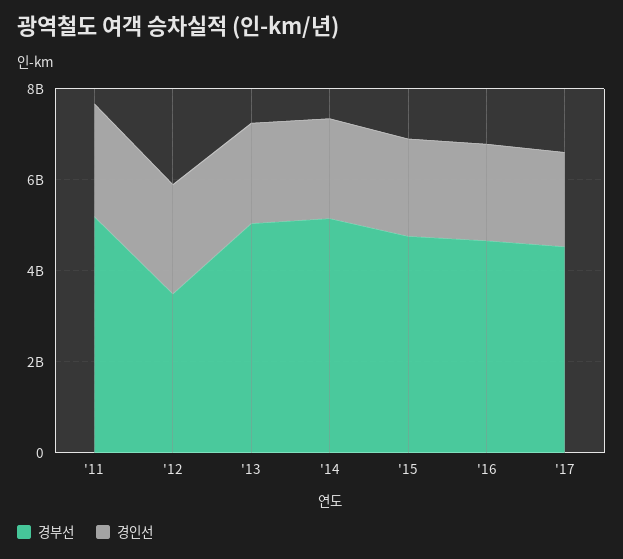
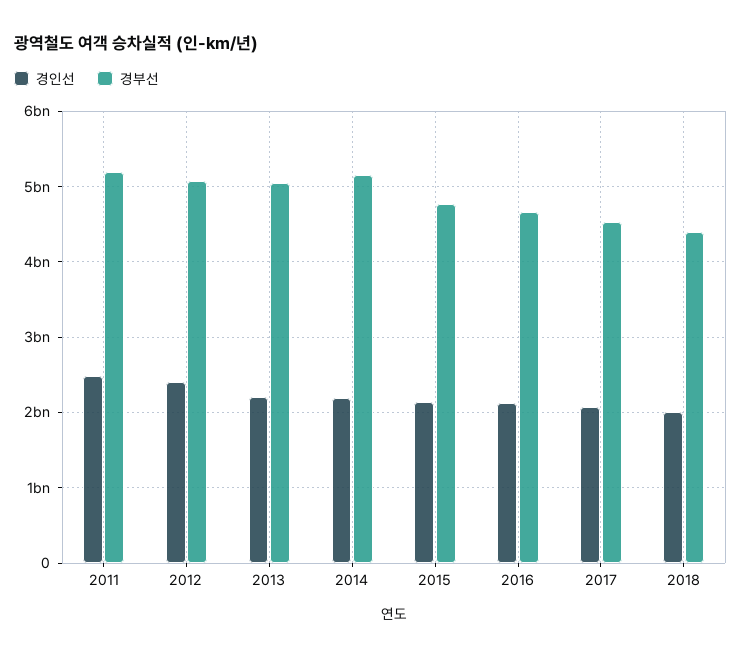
경부선, '12: 3500000000 -> 5100000000
경인선, 2018: none -> 2000000000
경부선, 2018: none -> 4400000000

